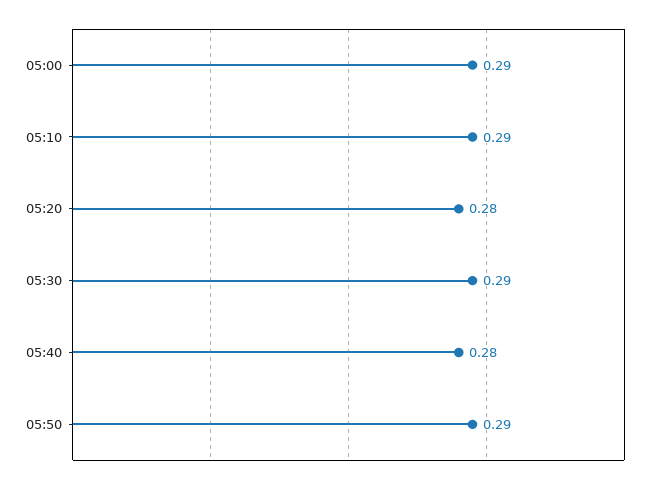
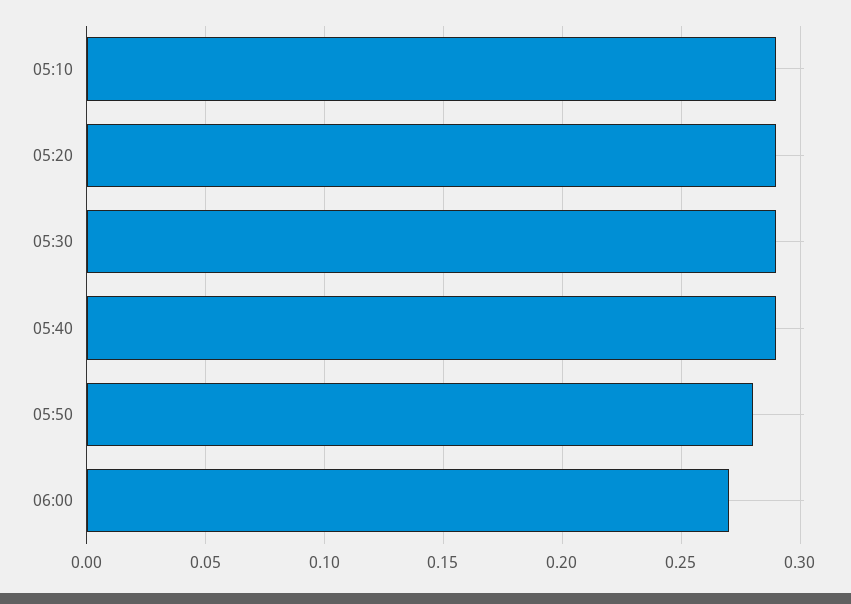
05:00: 0.29 -> none
05:20: 0.28 -> 0.29
05:40: 0.28 -> 0.29
05:50: 0.29 -> 0.28
06:00: none -> 0.27

